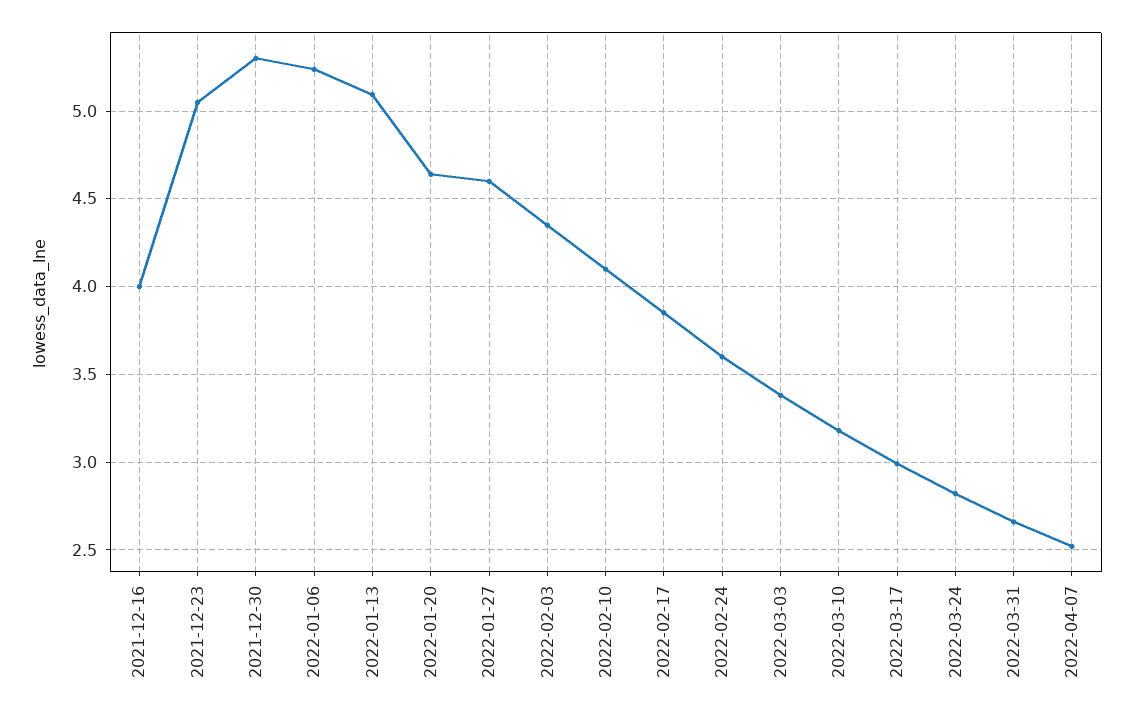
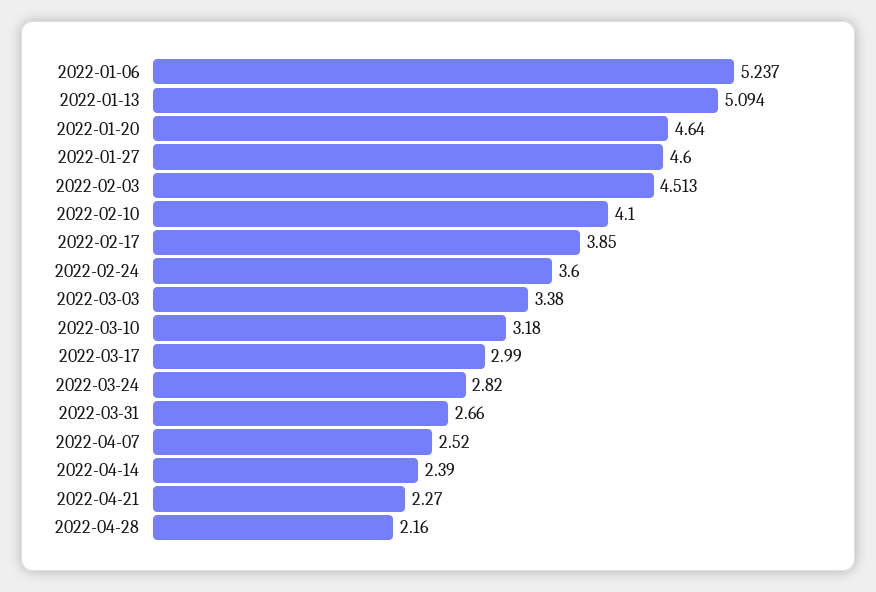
2021-12-16: 4 -> none
2021-12-23: 5.05 -> none
2021-12-30: 5.3 -> none
2022-02-03: 4.35 -> 4.513
2022-04-14: none -> 2.39
2022-04-21: none -> 2.27
2022-04-28: none -> 2.16

